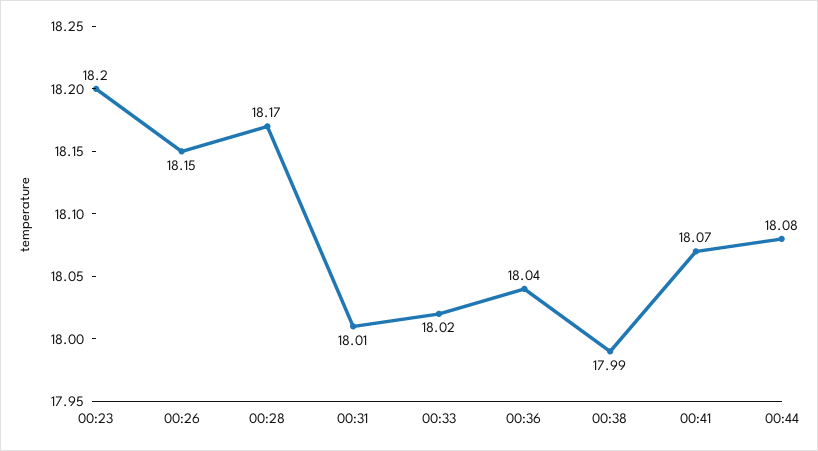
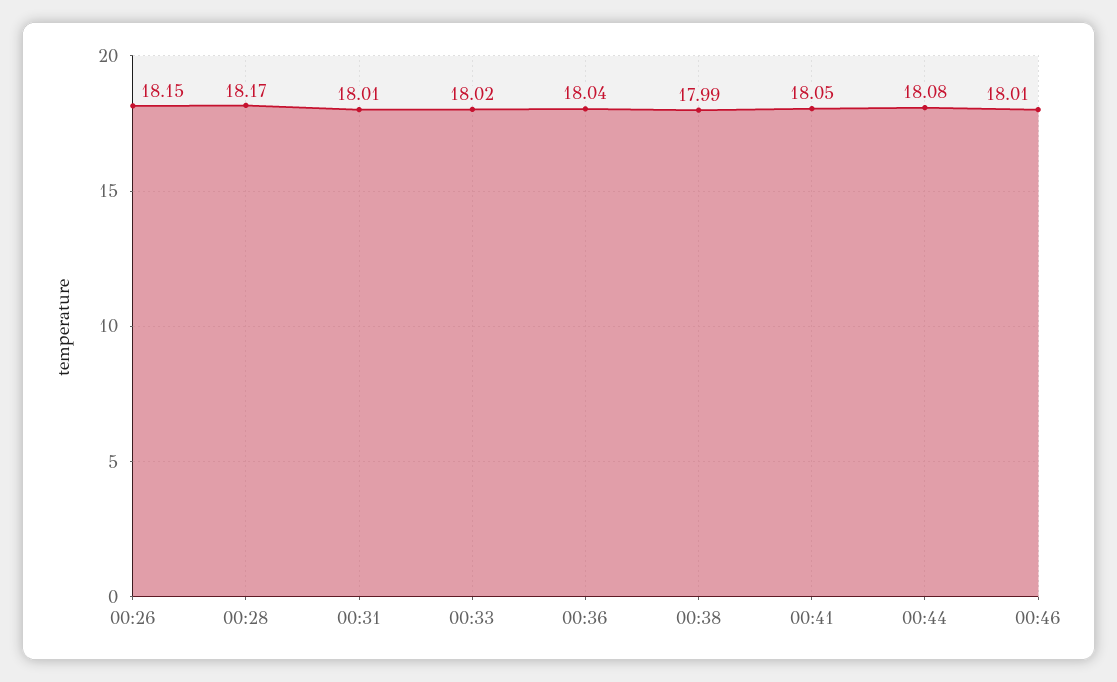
00:23: 18.2 -> none
00:41: 18.07 -> 18.05
00:46: none -> 18.01

